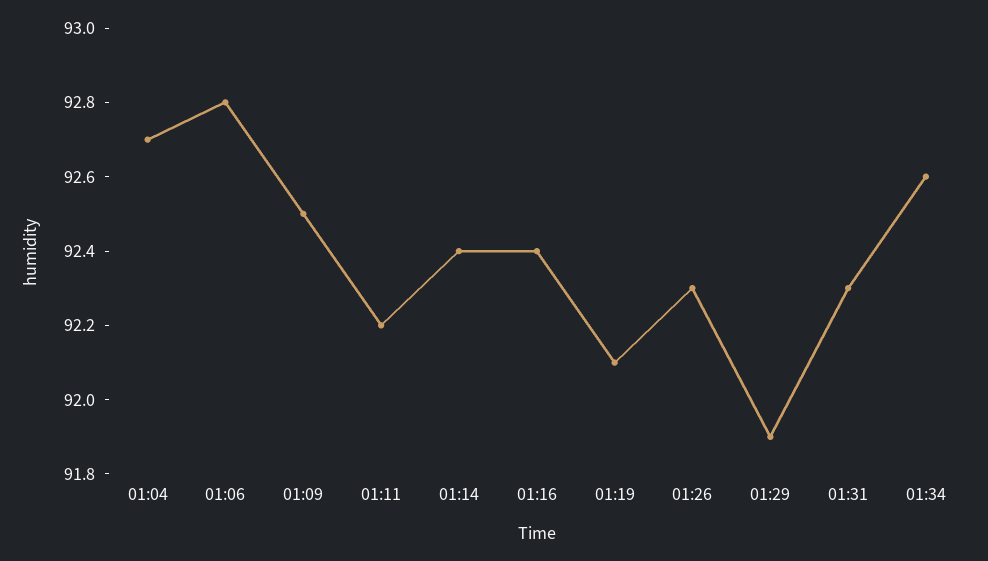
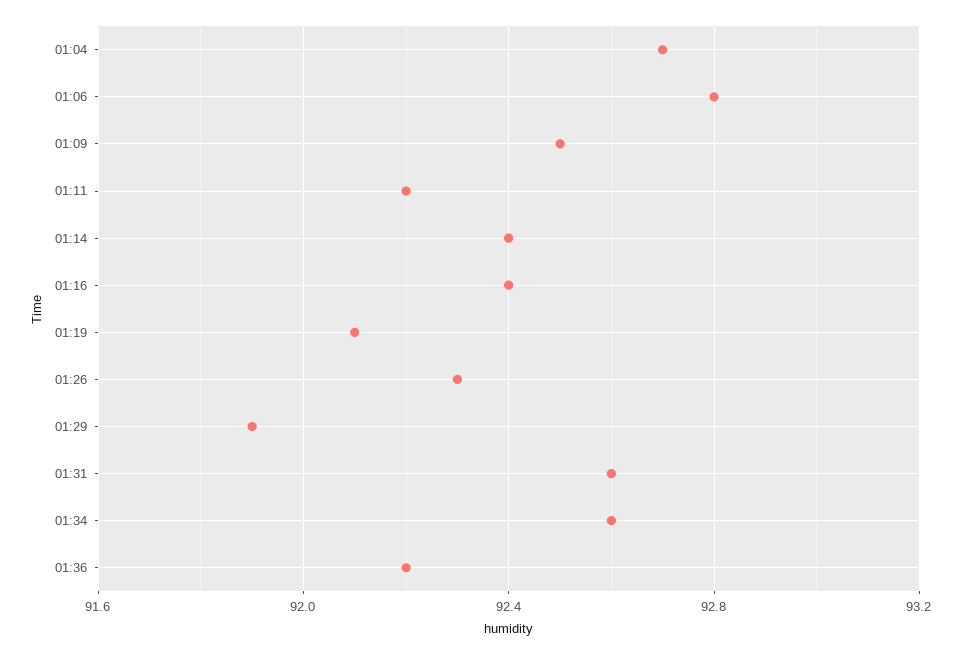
01:31: 92.3 -> 92.6
01:36: none -> 92.2

